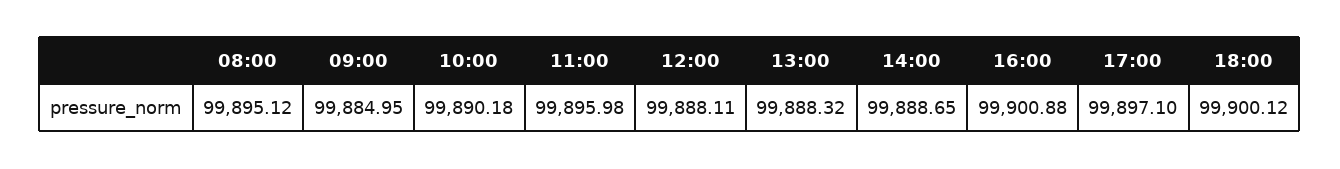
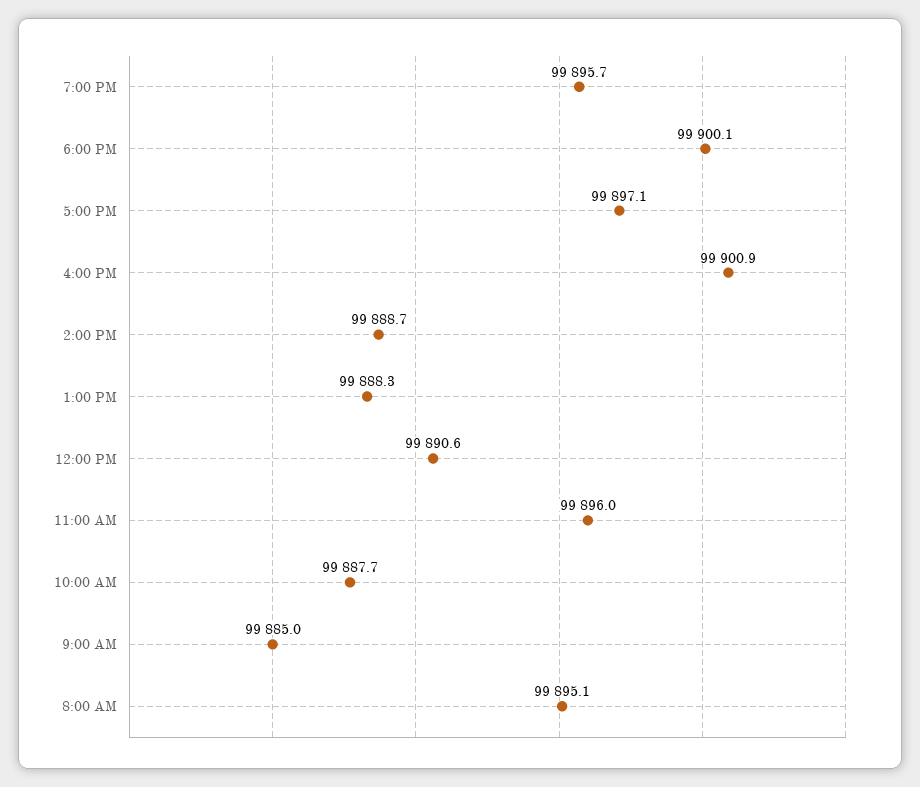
10:00: 99890.18 -> 99887.7
12:00: 99888.11 -> 99890.6
7:00 PM: none -> 99895.7

